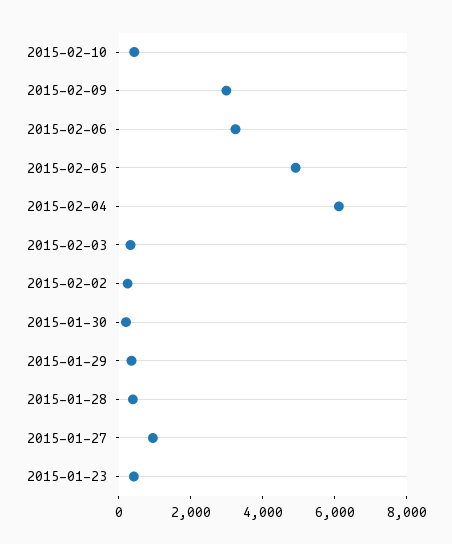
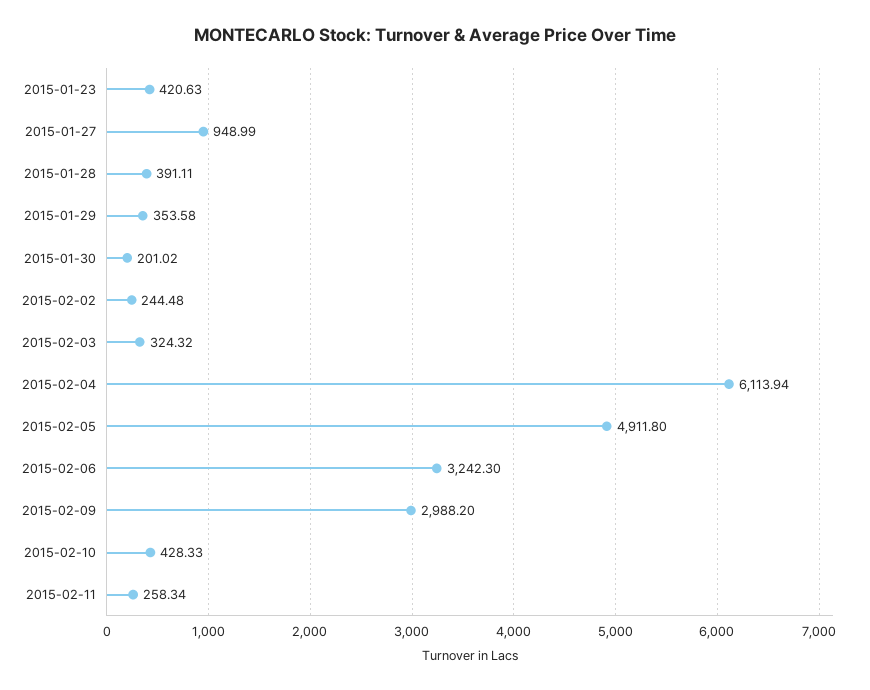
2015-02-11: none -> 258.34

